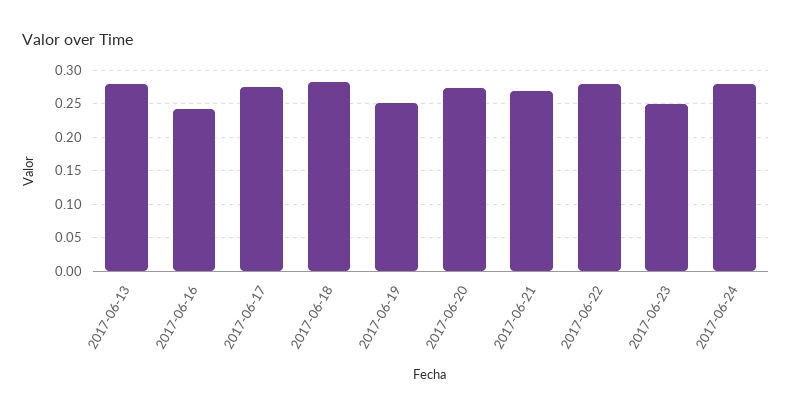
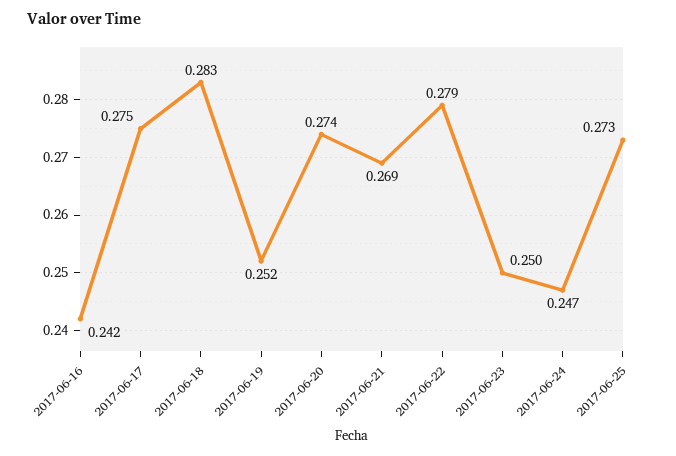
2017-06-13: 0.28 -> none
2017-06-24: 0.28 -> 0.247
2017-06-25: none -> 0.273

